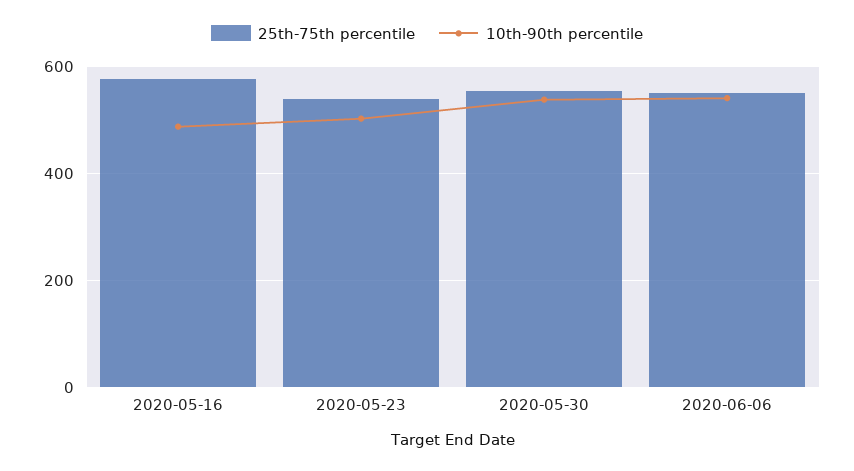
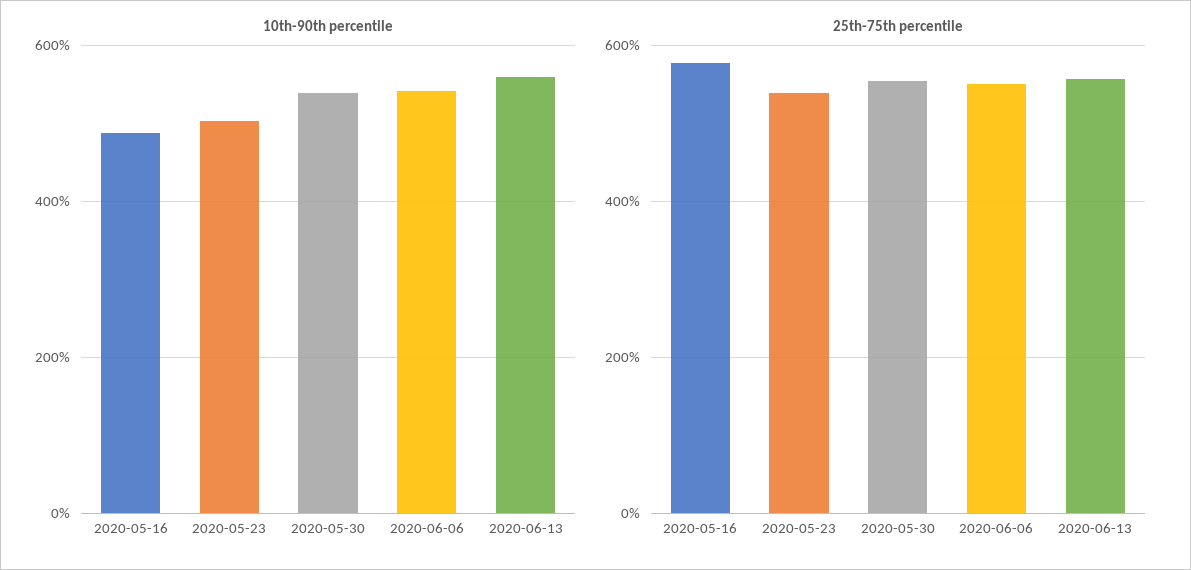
10th-90th percentile, 2020-06-13: none -> 560
25th-75th percentile, 2020-06-13: none -> 560

